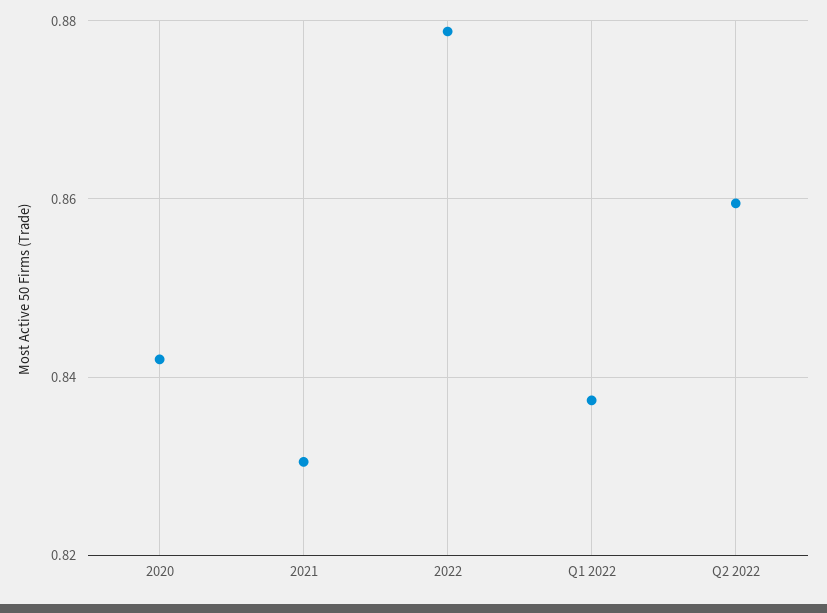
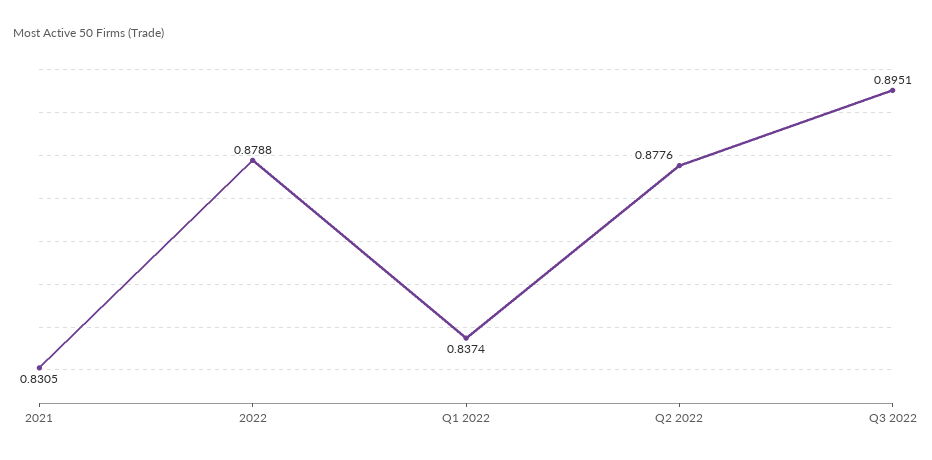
2020: 0.842 -> none
Q2 2022: 0.86 -> 0.8776
Q3 2022: none -> 0.8951

